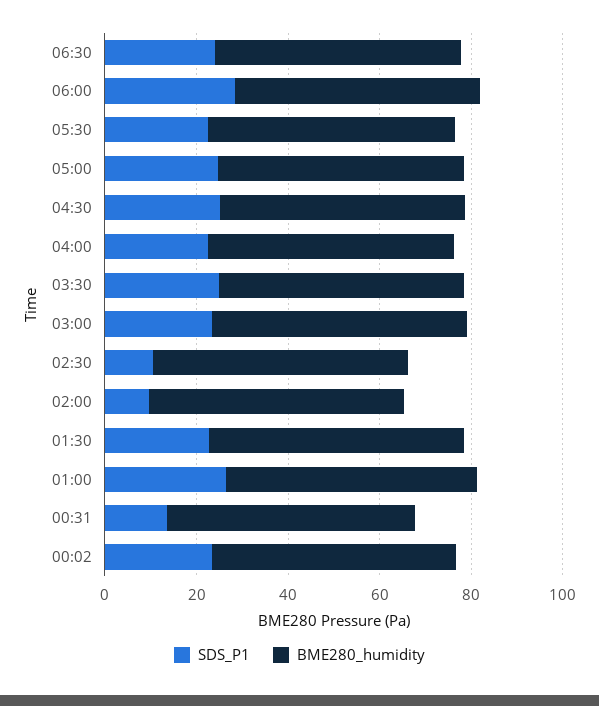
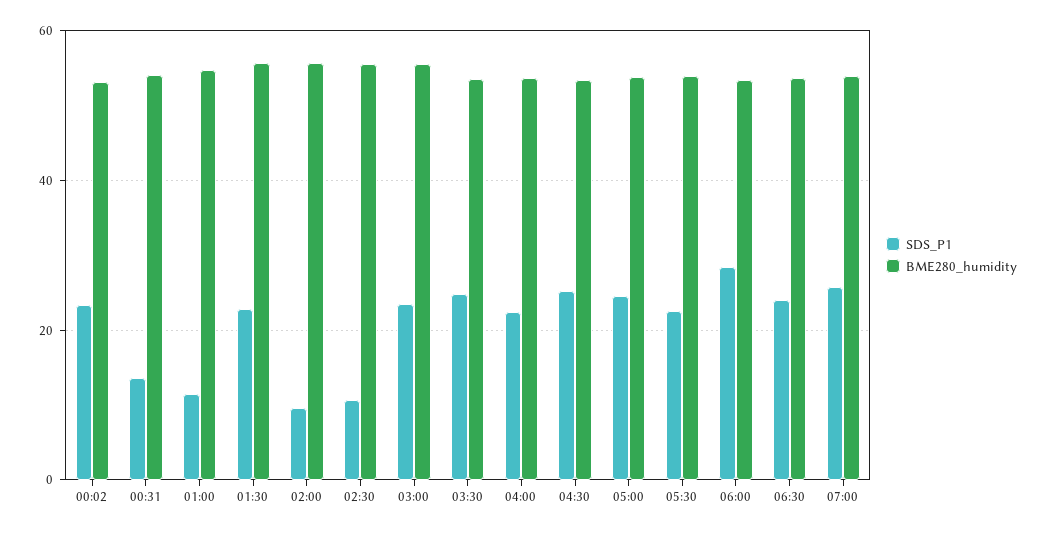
SDS_P1, 01:00: 25 -> 12
SDS_P1, 07:00: none -> 26
BME280_humidity, 07:00: none -> 54

